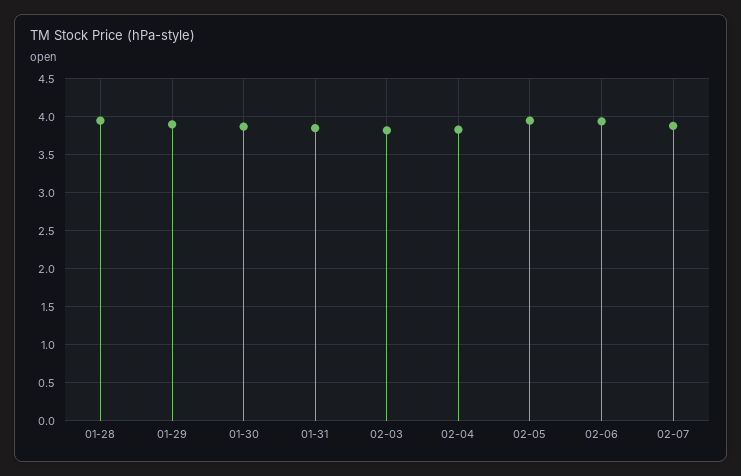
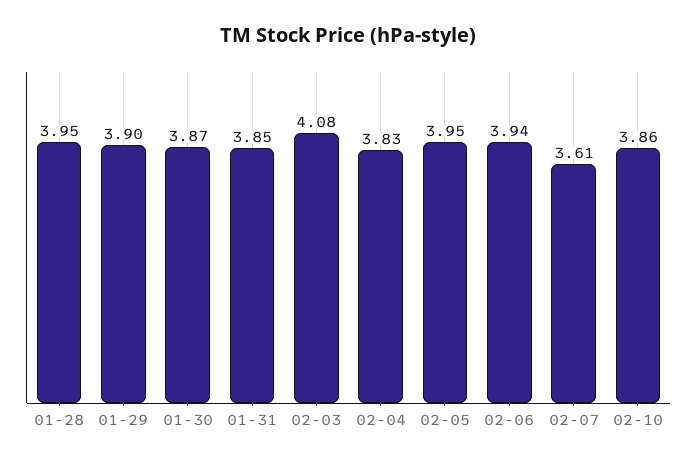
02-03: 3.8 -> 4.08
02-07: 3.9 -> 3.61
02-10: none -> 3.86

